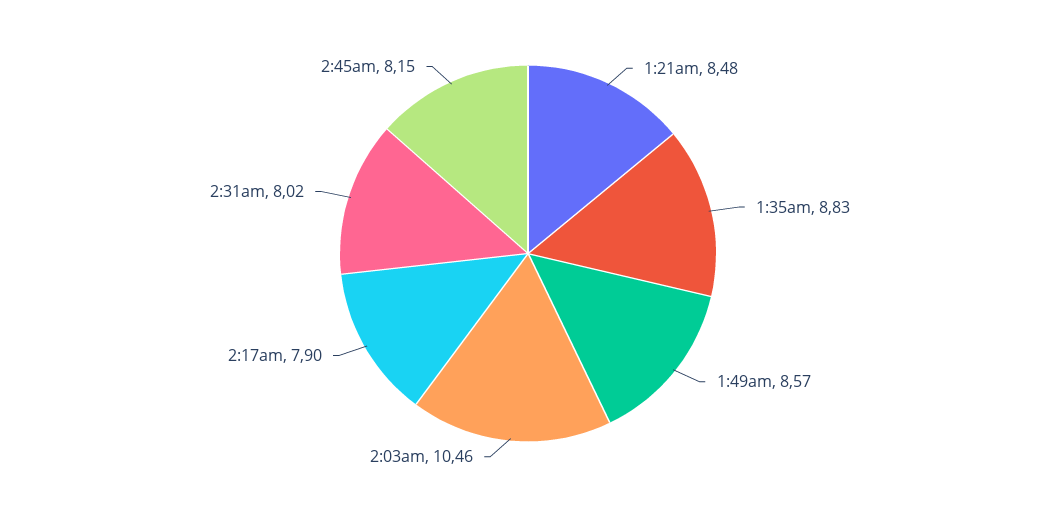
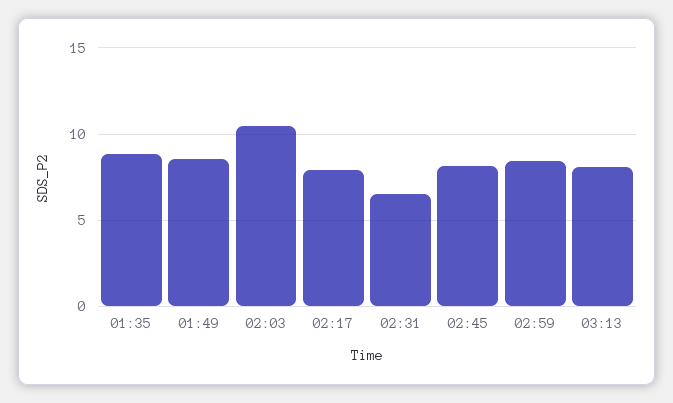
1:21am: 8.48 -> none
2:31am: 8.02 -> 6.5
02:59: none -> 8.5
03:13: none -> 8

